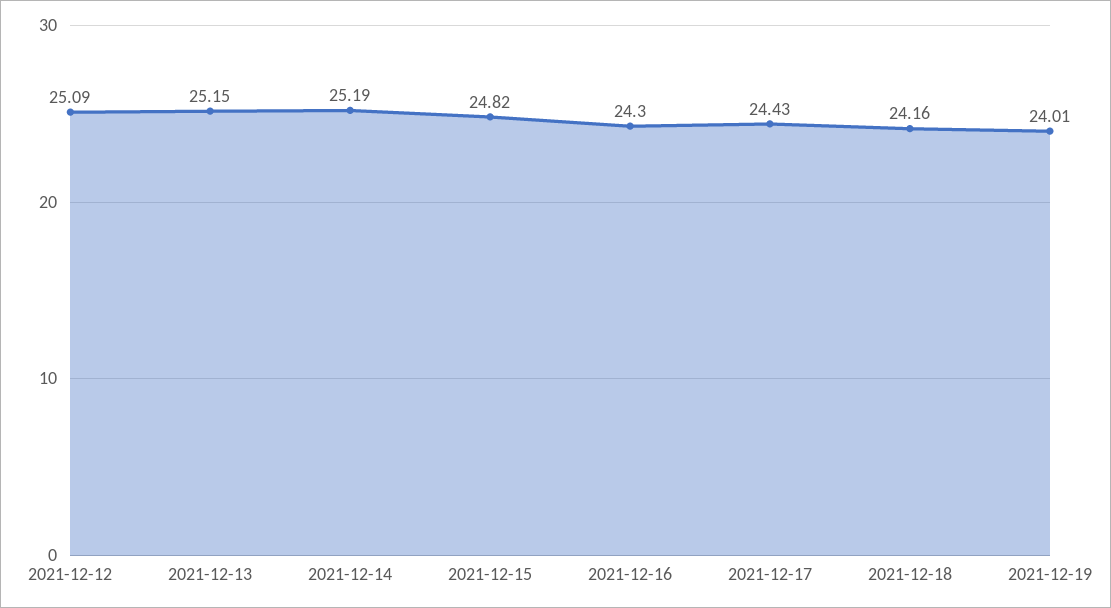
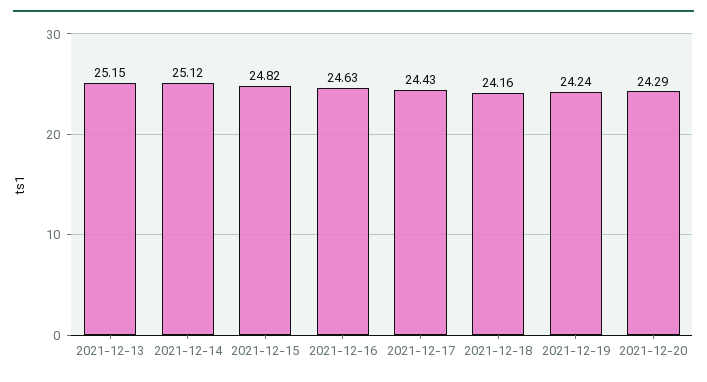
2021-12-12: 25.09 -> none
2021-12-14: 25.19 -> 25.12
2021-12-16: 24.3 -> 24.63
2021-12-19: 24.01 -> 24.24
2021-12-20: none -> 24.29

